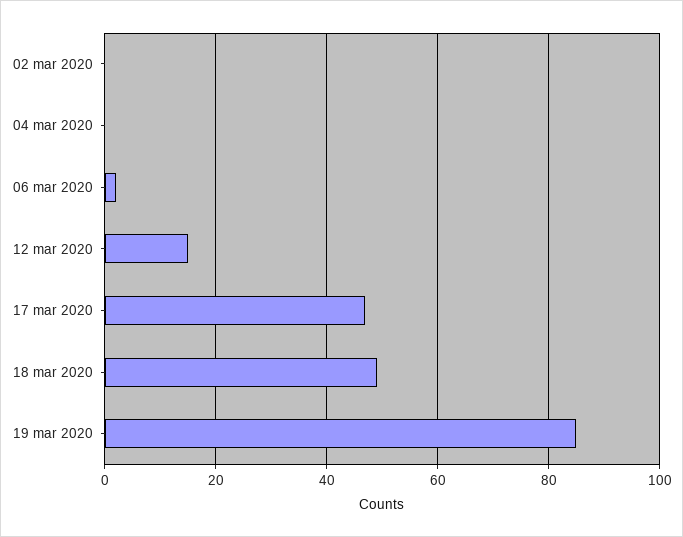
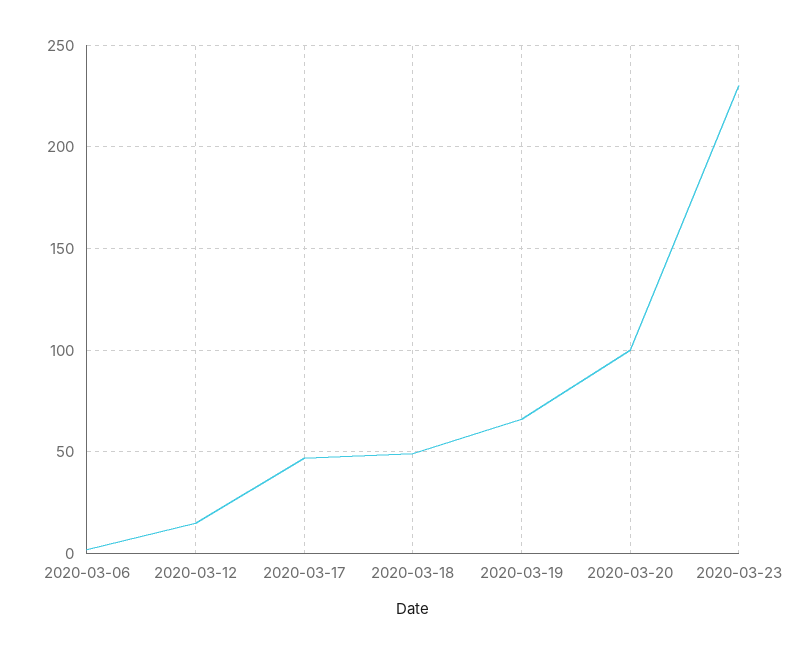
02 mar 2020: 0 -> none
04 mar 2020: 0 -> none
19 mar 2020: 85 -> 65
2020-03-20: none -> 100
2020-03-23: none -> 230

